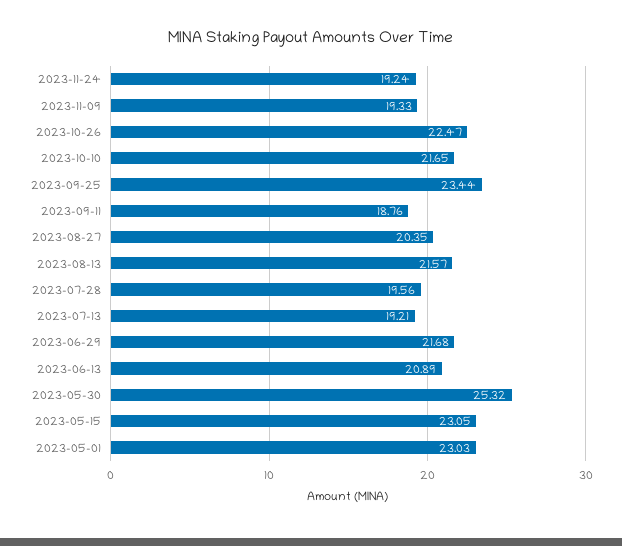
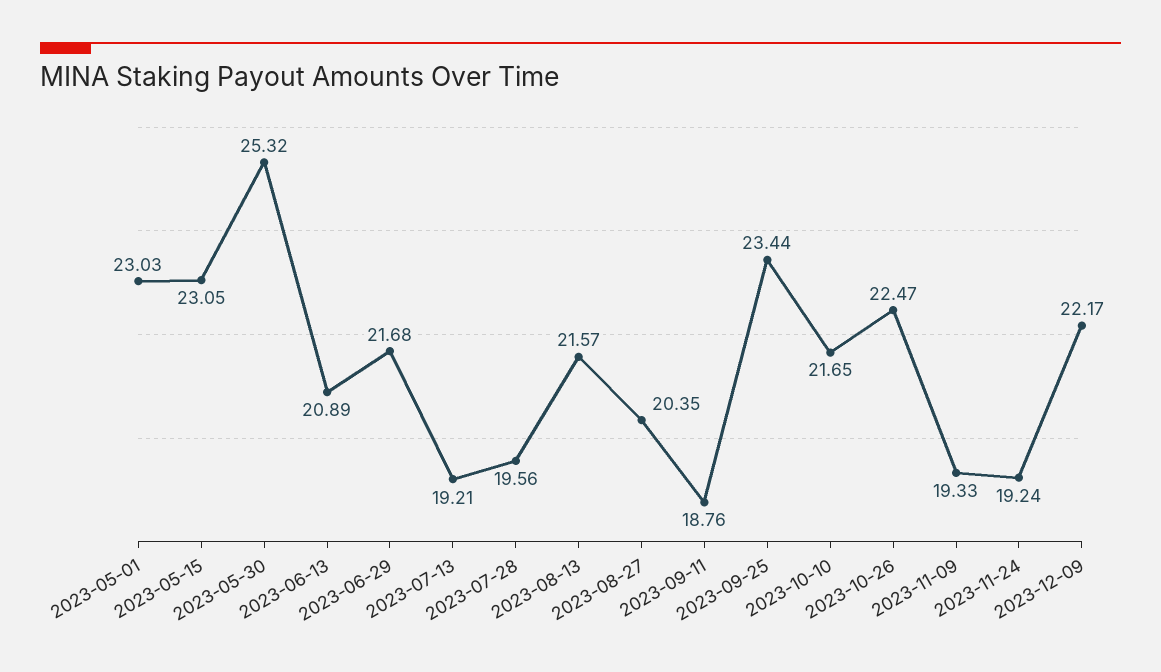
2023-12-09: none -> 22.17

